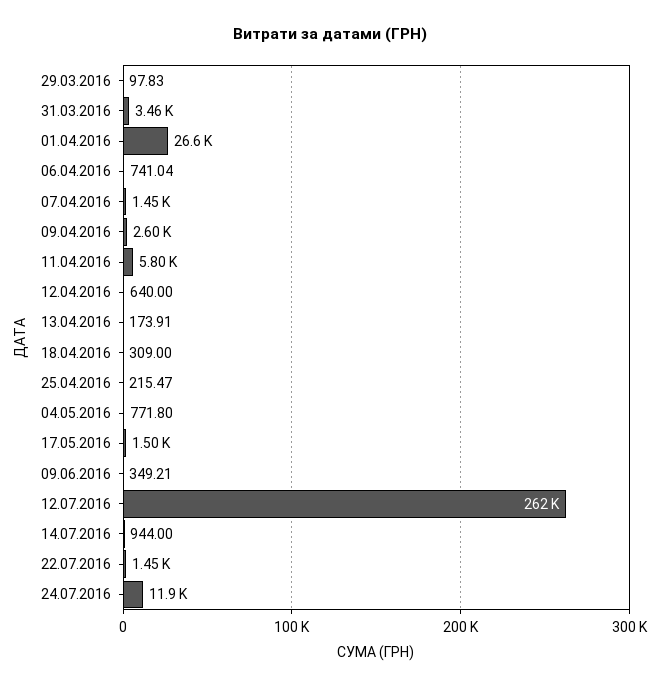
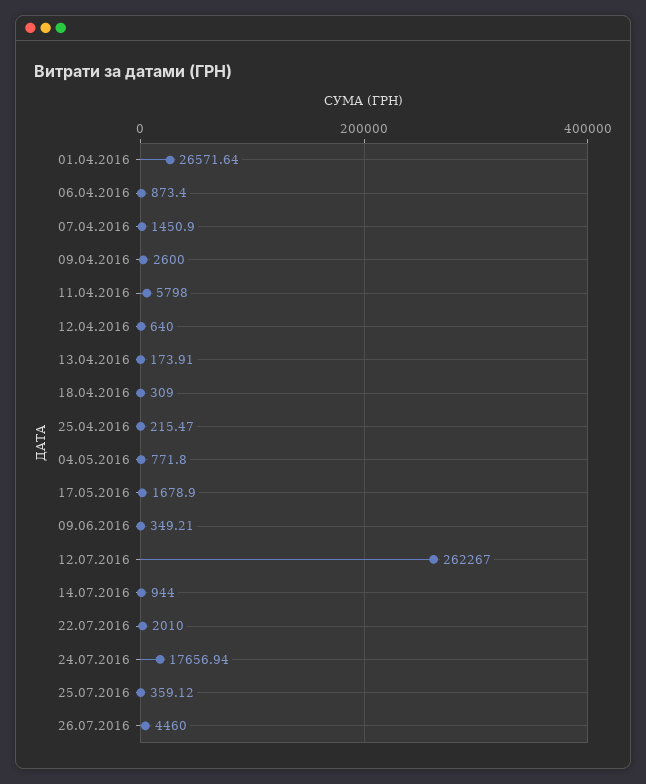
29.03.2016: 97.83 -> none
31.03.2016: 3460 -> none
06.04.2016: 741.04 -> 873.4
17.05.2016: 1500 -> 1678.9
22.07.2016: 1450 -> 2010
24.07.2016: 11900 -> 17656.94
25.07.2016: none -> 359.12
26.07.2016: none -> 4460

